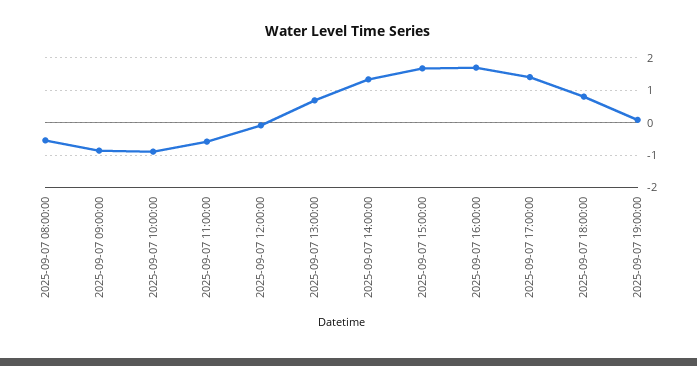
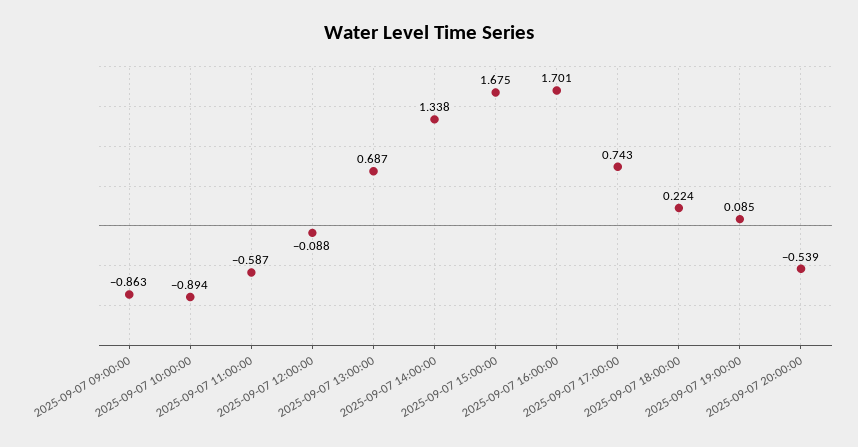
2025-09-07 08:00:00: -0.6 -> none
2025-09-07 17:00:00: 1.4 -> 0.743
2025-09-07 18:00:00: 0.8 -> 0.224
2025-09-07 20:00:00: none -> -0.539

